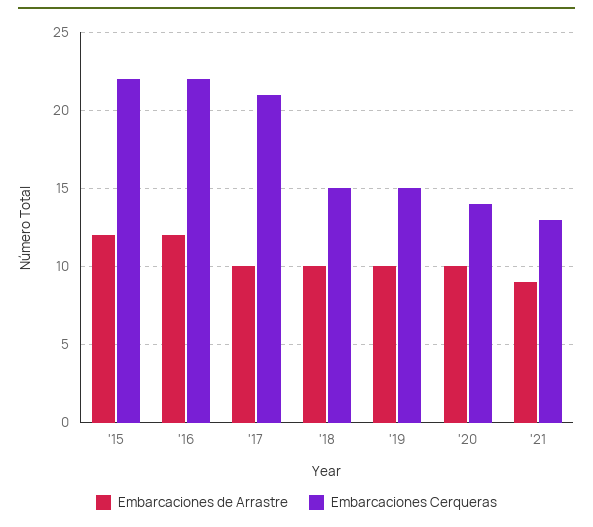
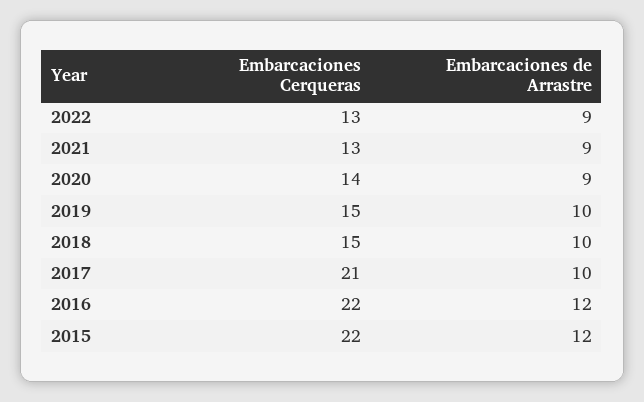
Embarcaciones de Arrastre, '20: 10 -> 9
Embarcaciones Cerqueras, 2022: none -> 13
Embarcaciones de Arrastre, 2022: none -> 9

